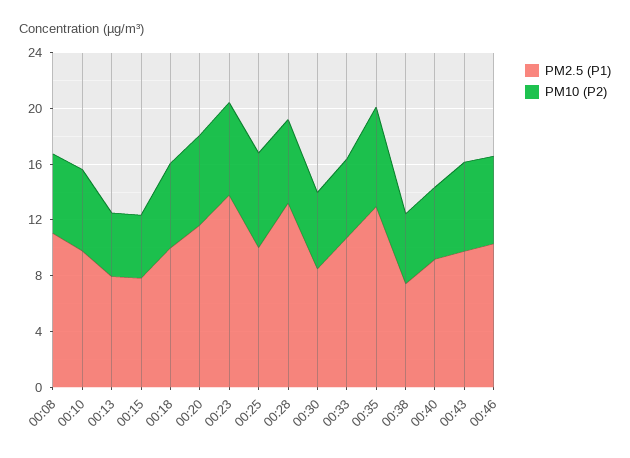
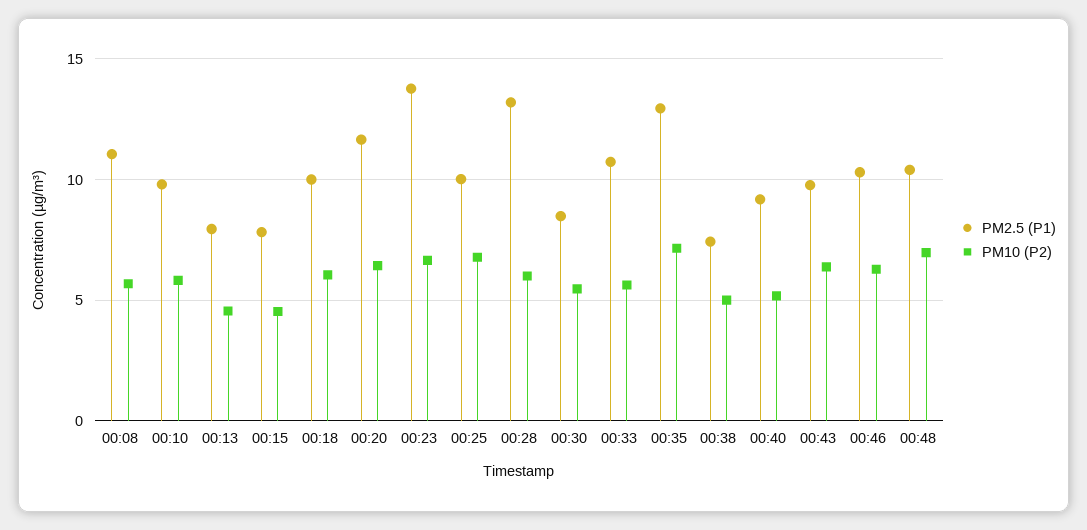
PM2.5 (P1), 00:48: none -> 10.5
PM10 (P2), 00:48: none -> 7

